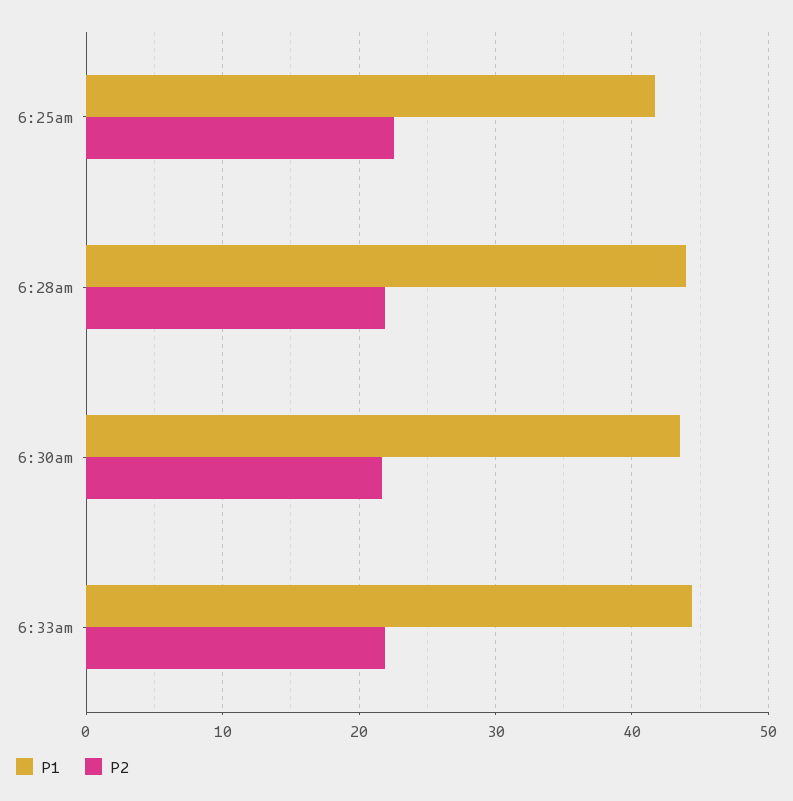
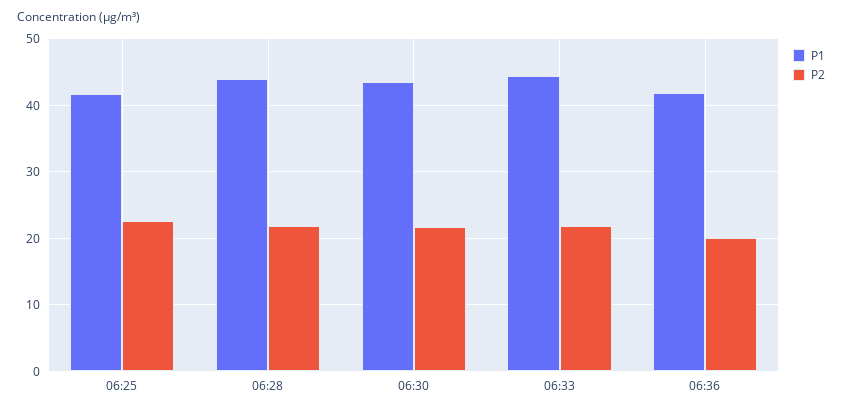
P1, 06:36: none -> 42
P2, 06:36: none -> 20

